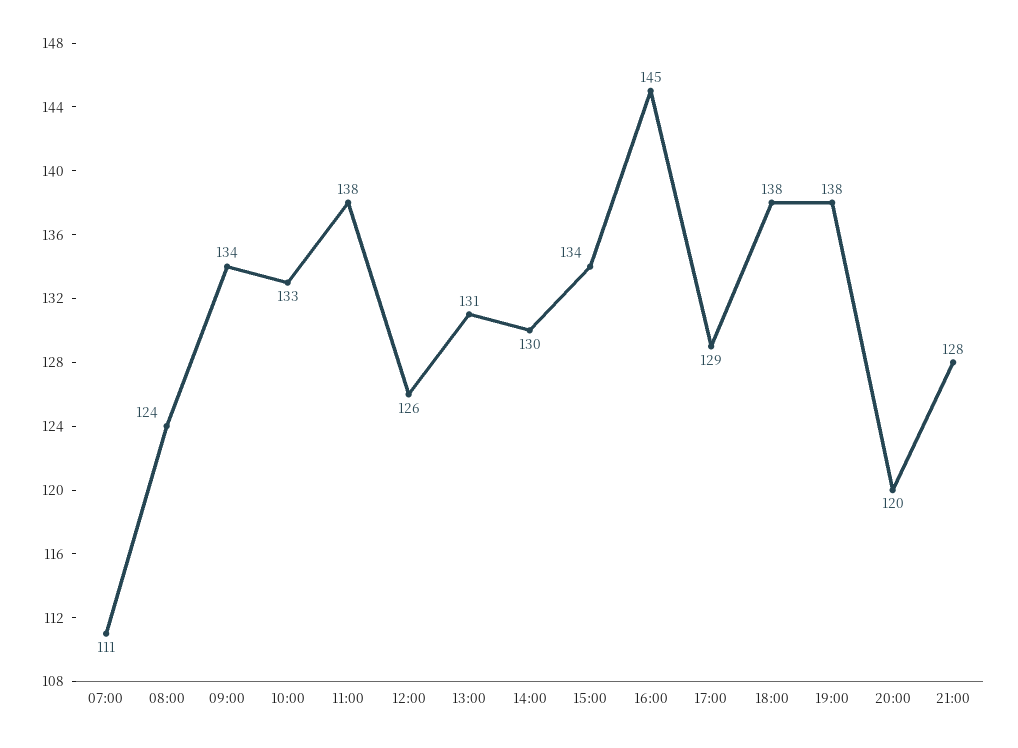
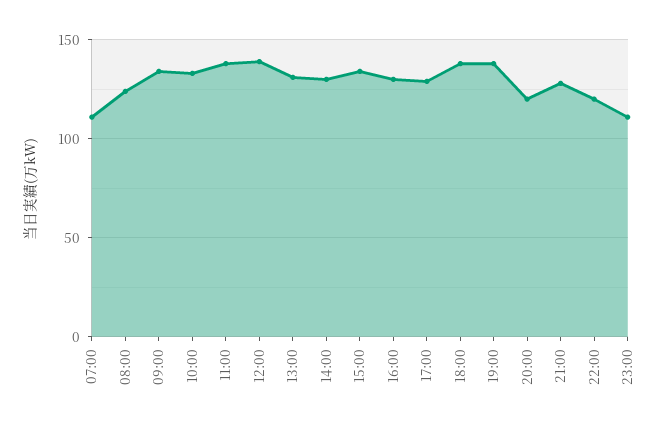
12:00: 126 -> 140
16:00: 145 -> 130
22:00: none -> 120
23:00: none -> 110

